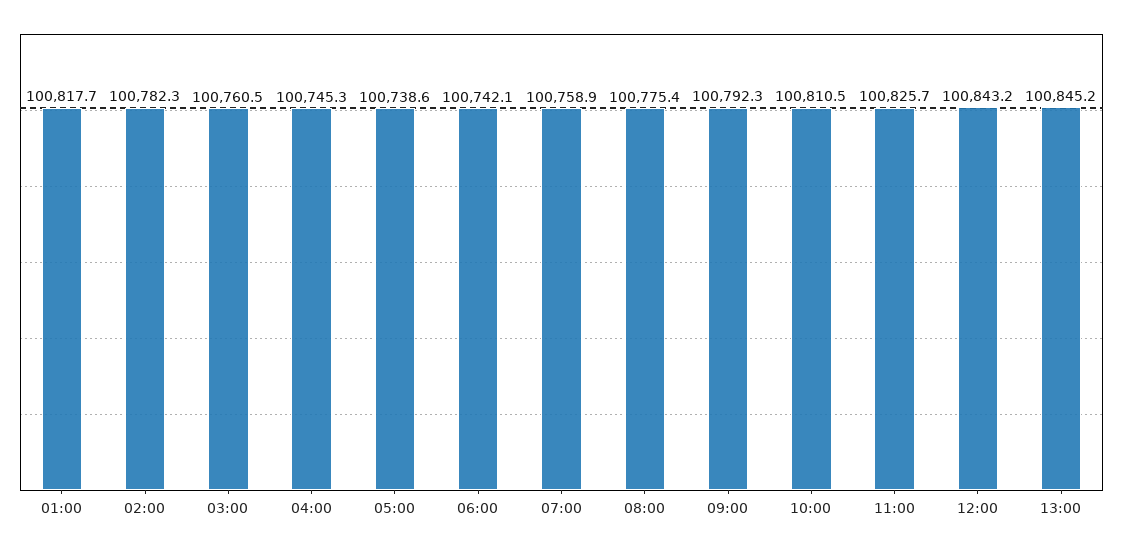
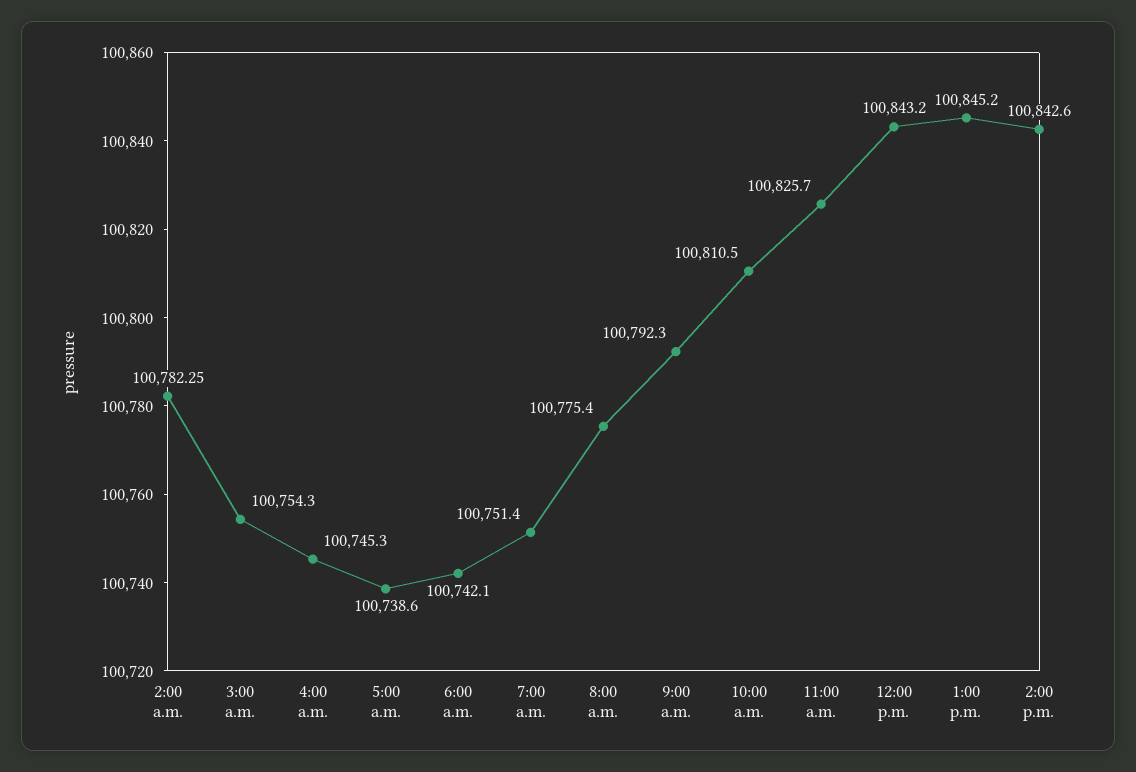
01:00: 100817.7 -> none
03:00: 100760.5 -> 100754.3
07:00: 100758.9 -> 100751.4
2:00 p.m.: none -> 100842.6

